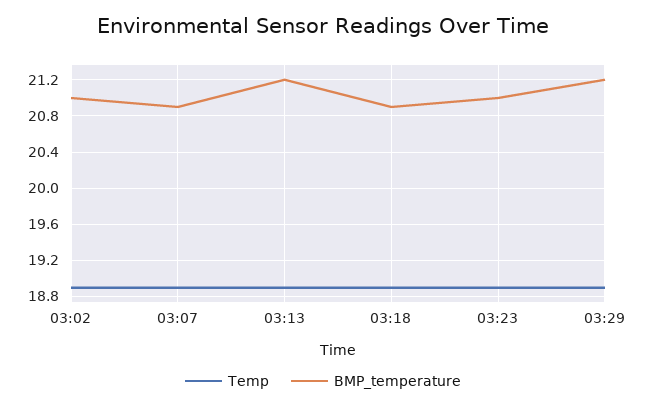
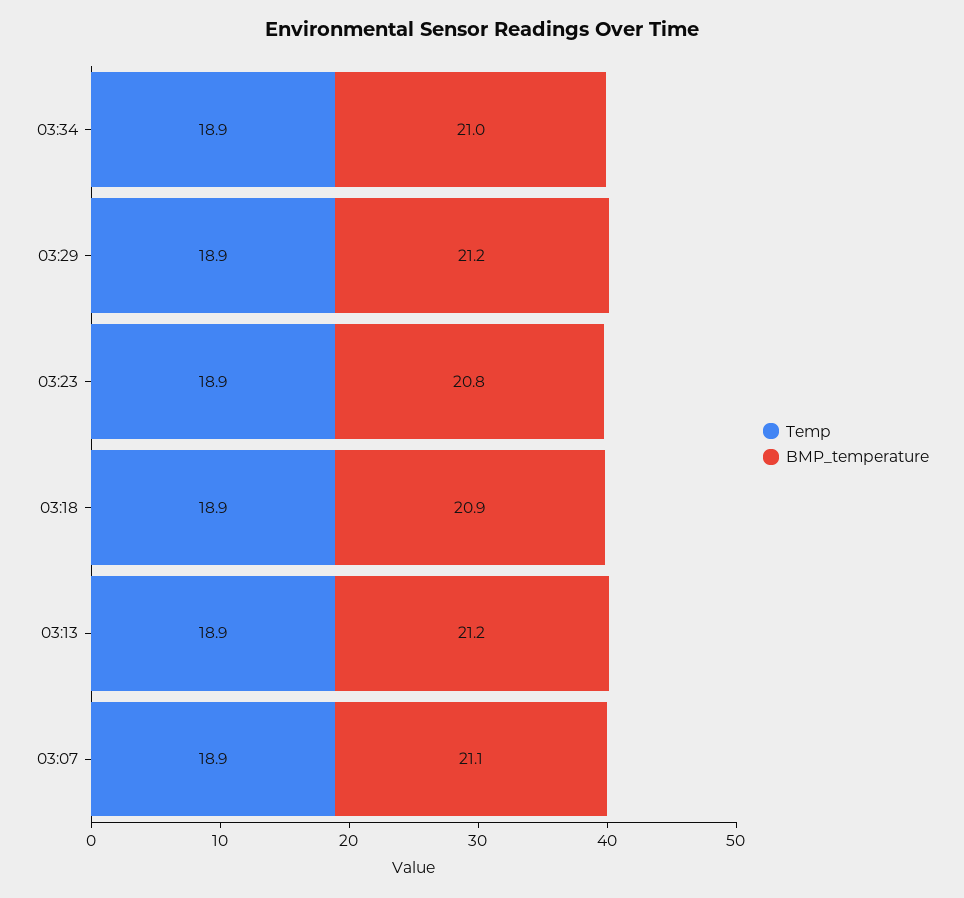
Temp, 03:02: 18.9 -> none
BMP_temperature, 03:02: 21 -> none
BMP_temperature, 03:07: 20.9 -> 21.1
BMP_temperature, 03:23: 21 -> 20.8
Temp, 03:34: none -> 18.9
BMP_temperature, 03:34: none -> 21

